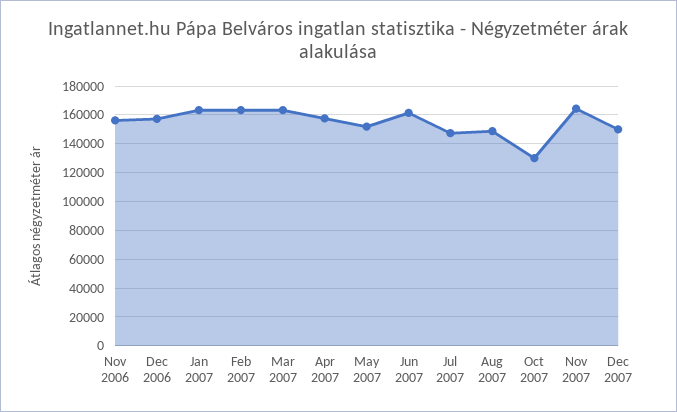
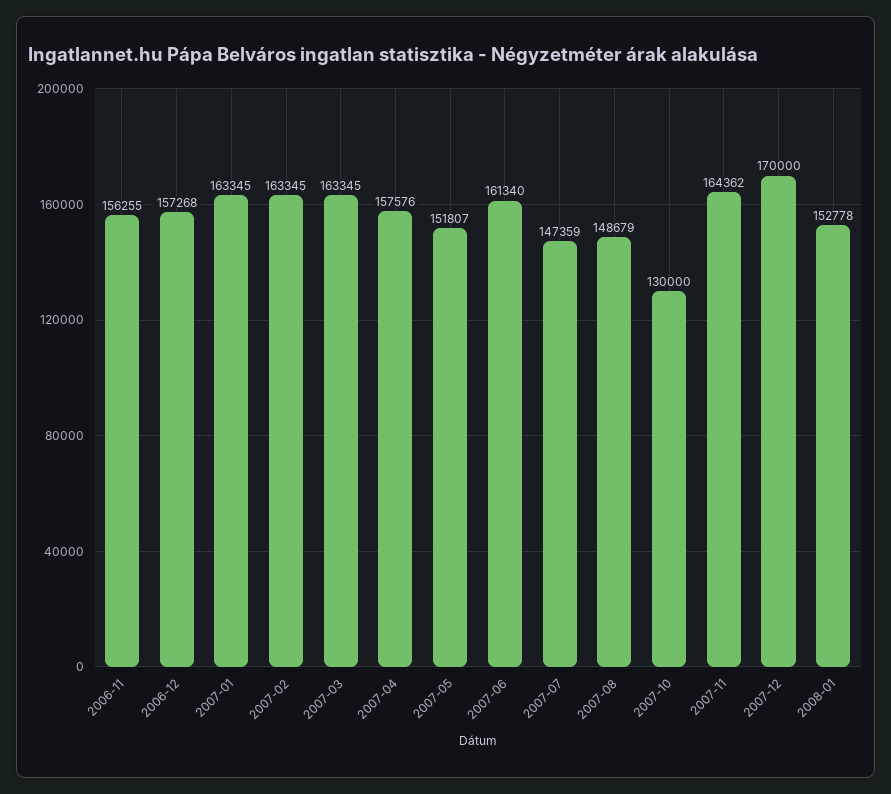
Dec 2007: 150000 -> 170000
2008-01: none -> 152778

